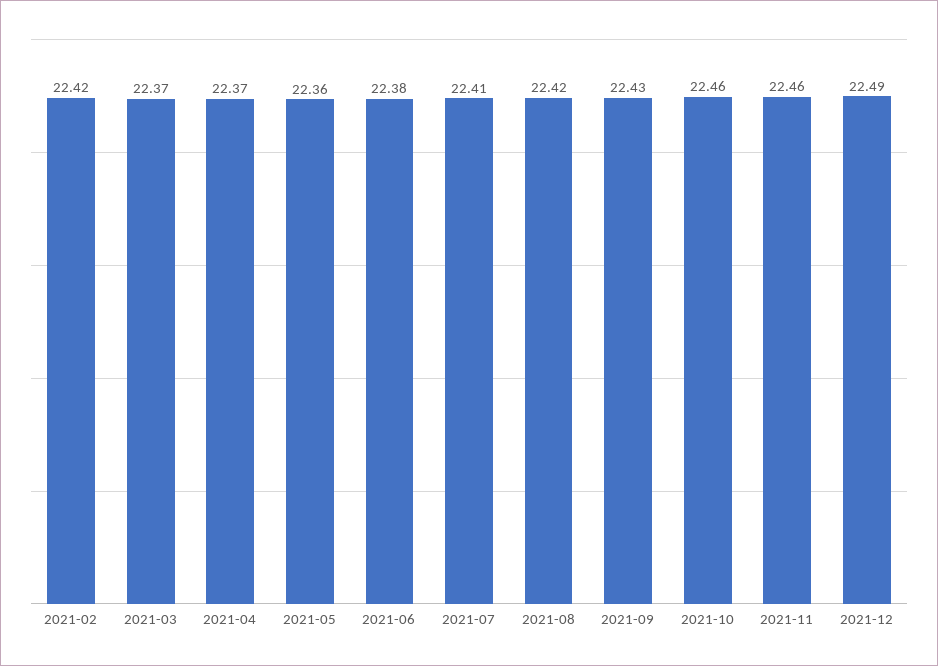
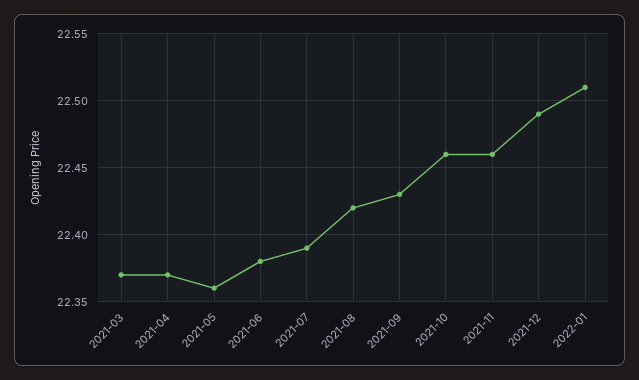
2021-02: 22.42 -> none
2021-07: 22.41 -> 22.39
2022-01: none -> 22.51

